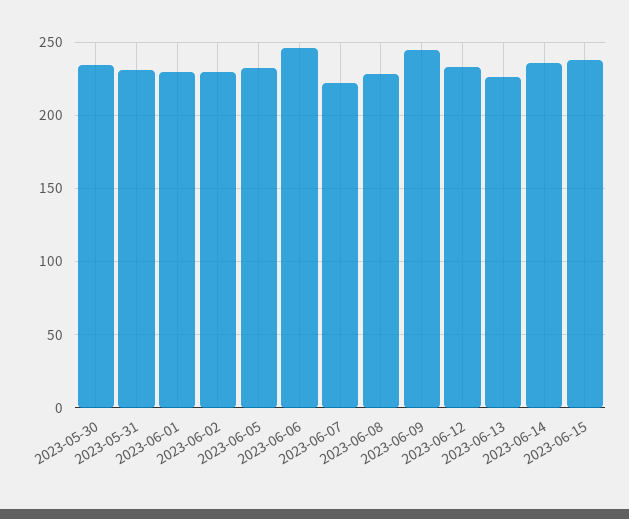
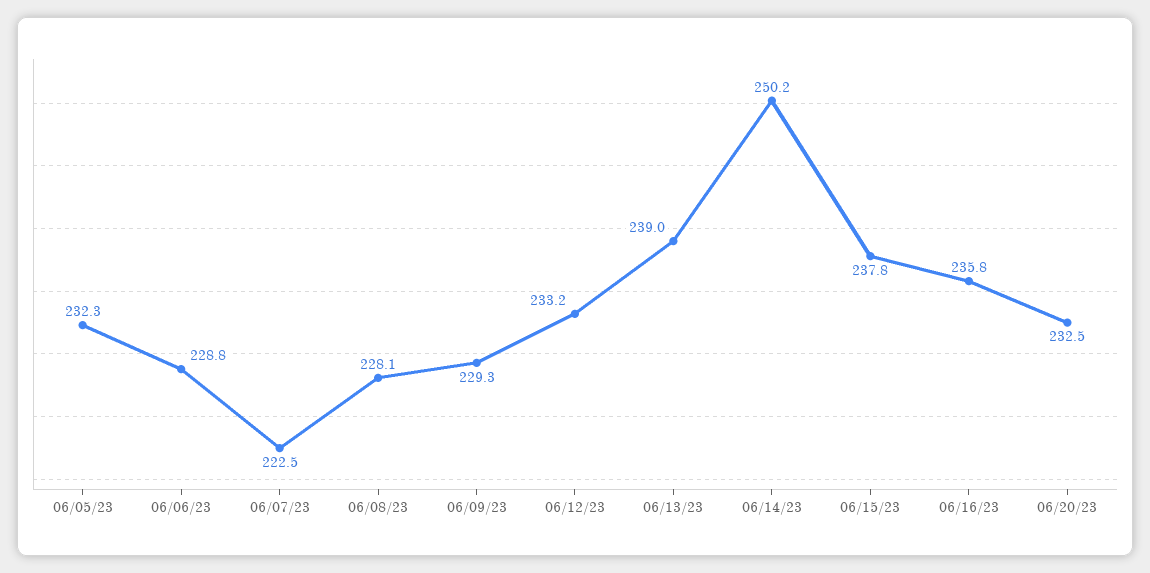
2023-05-30: 235 -> none
2023-05-31: 230 -> none
2023-06-01: 230 -> none
2023-06-02: 230 -> none
2023-06-06: 245 -> 228.8
2023-06-09: 245 -> 229.3
2023-06-13: 225 -> 239
2023-06-14: 235 -> 250.2
06/16/23: none -> 235.8
06/20/23: none -> 232.5

